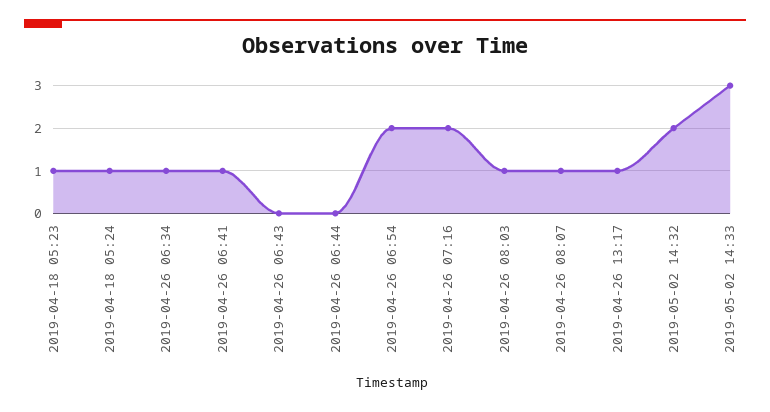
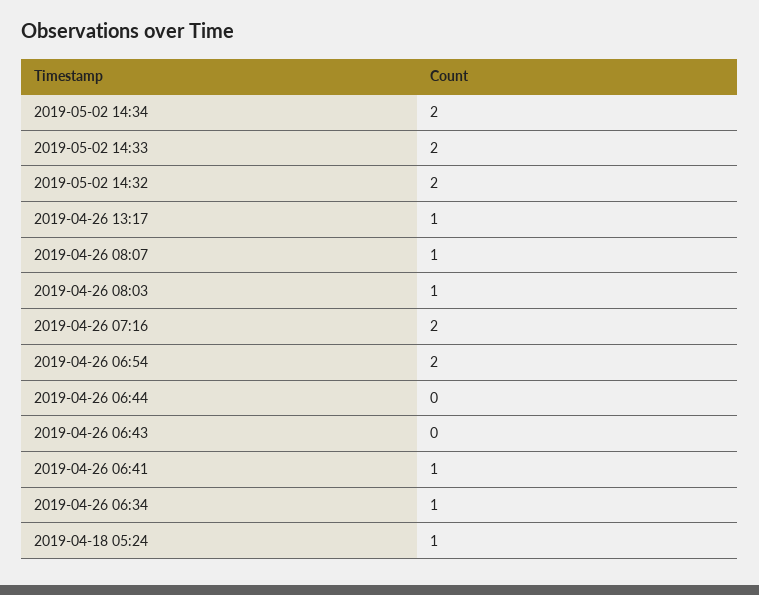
2019-04-18 05:23: 1 -> none
2019-05-02 14:33: 3 -> 2
2019-05-02 14:34: none -> 2

